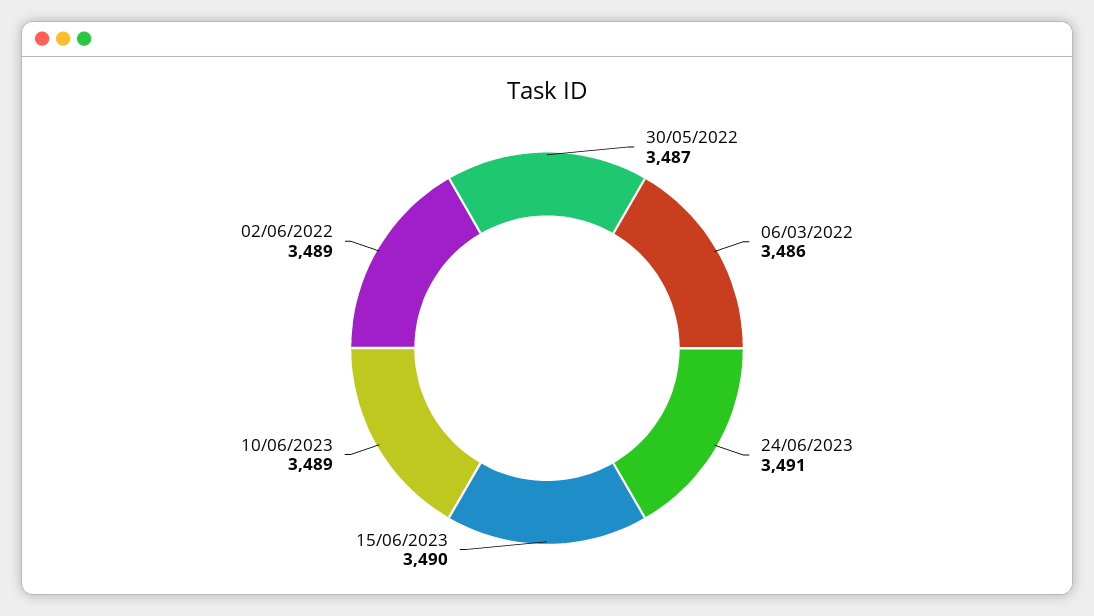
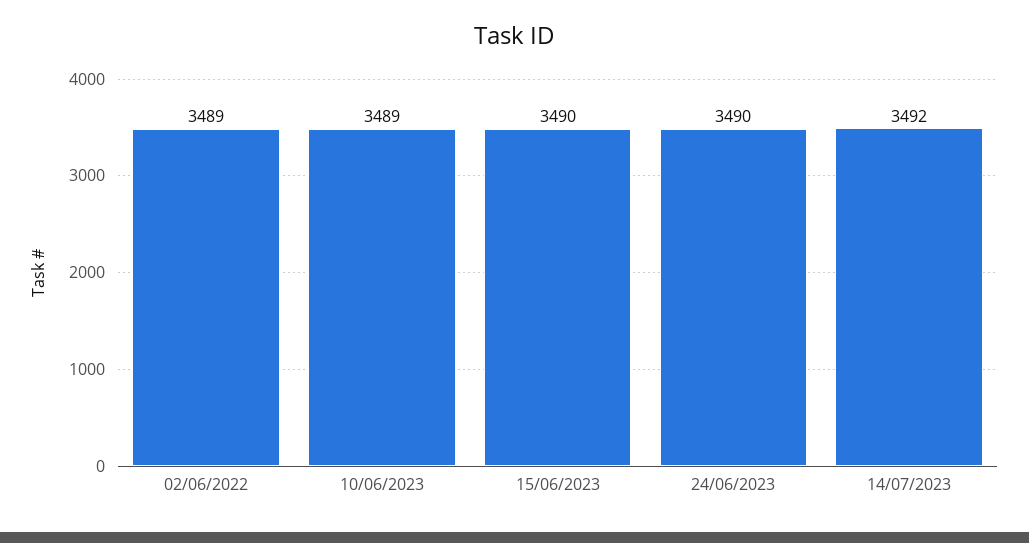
30/05/2022: 3487 -> none
06/03/2022: 3486 -> none
24/06/2023: 3491 -> 3490
14/07/2023: none -> 3492

